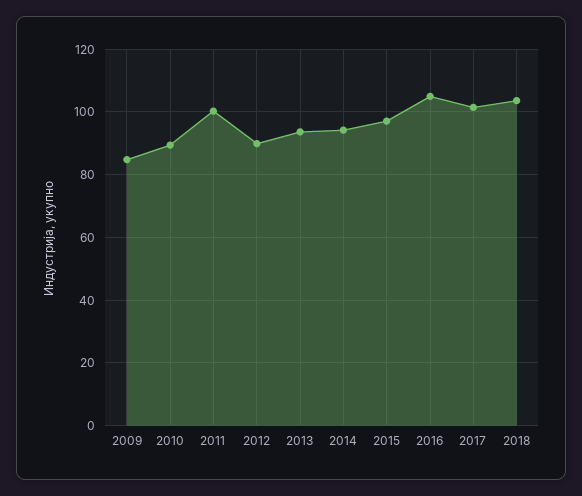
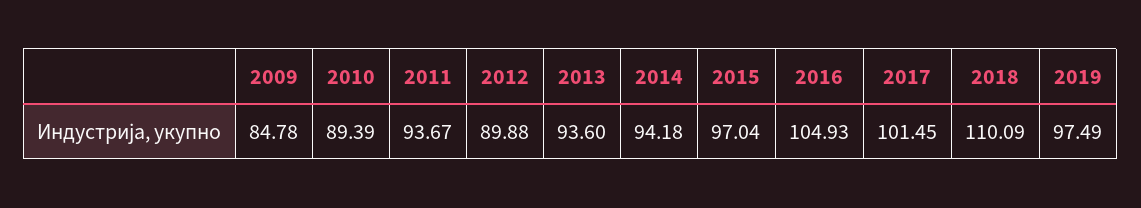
2011: 100 -> 93.67
2018: 104 -> 110.09
2019: none -> 97.49

